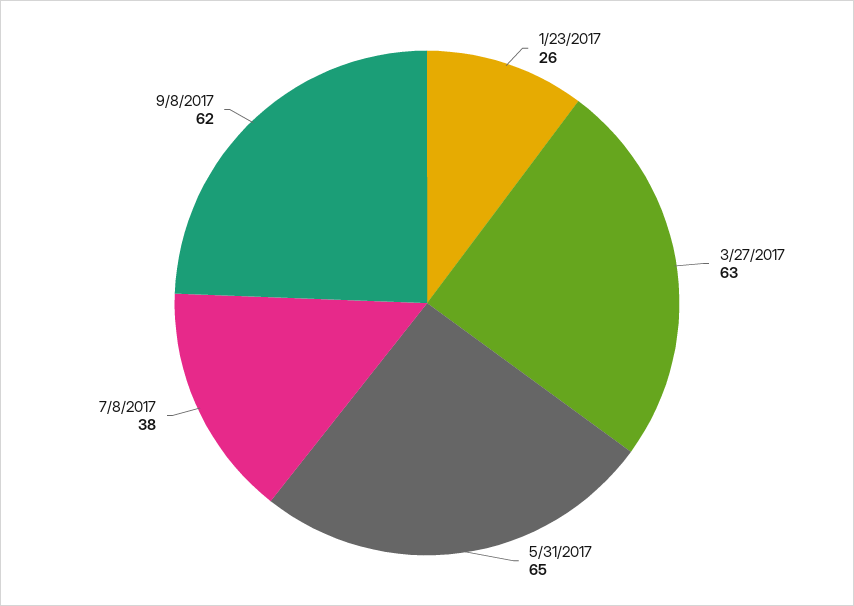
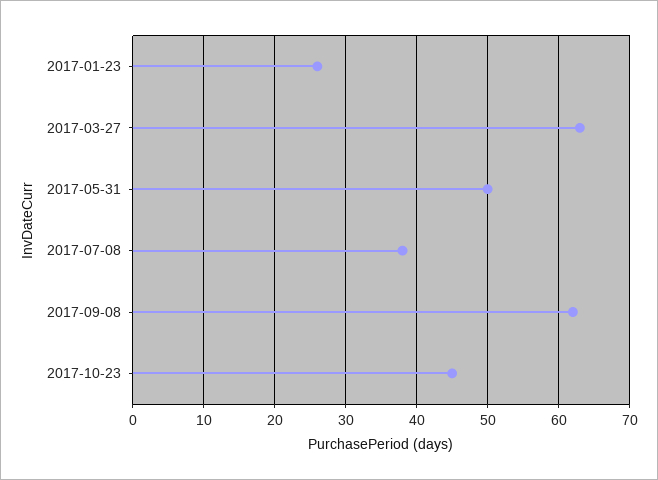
5/31/2017: 65 -> 50
2017-10-23: none -> 45

